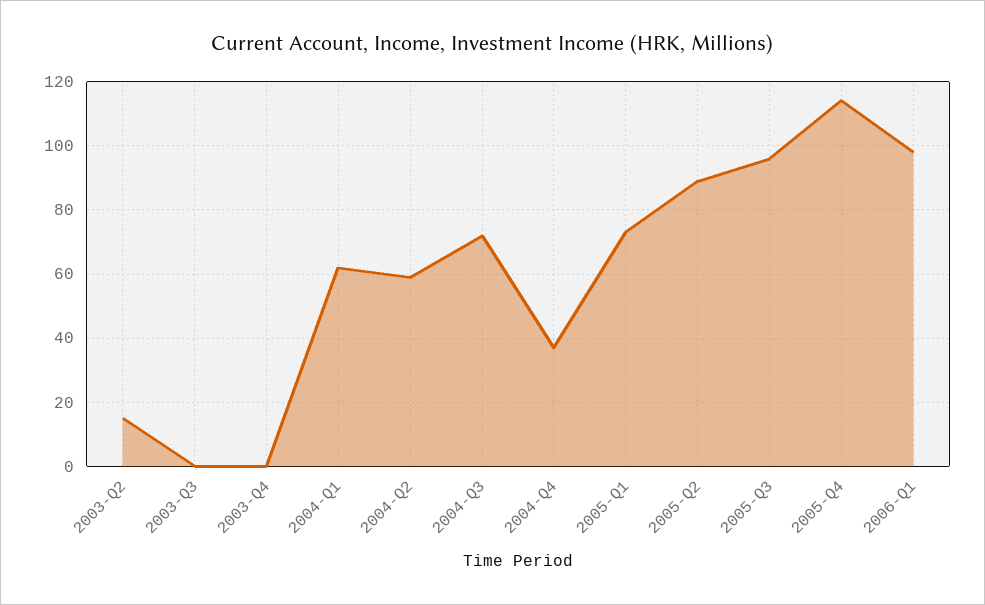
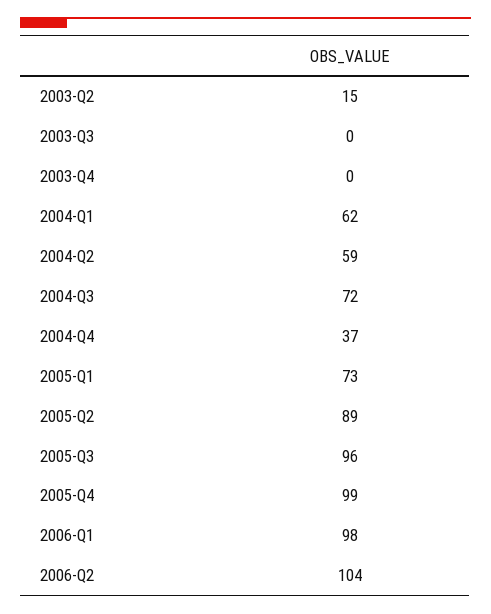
2005-Q4: 115 -> 99
2006-Q2: none -> 104

